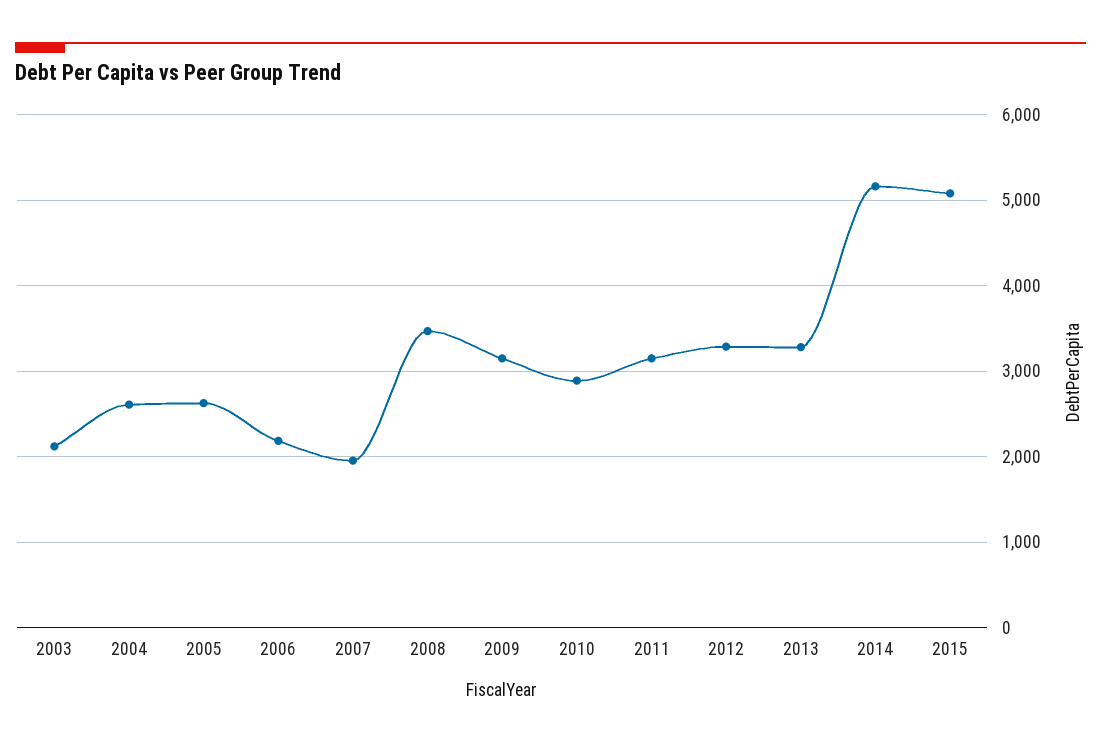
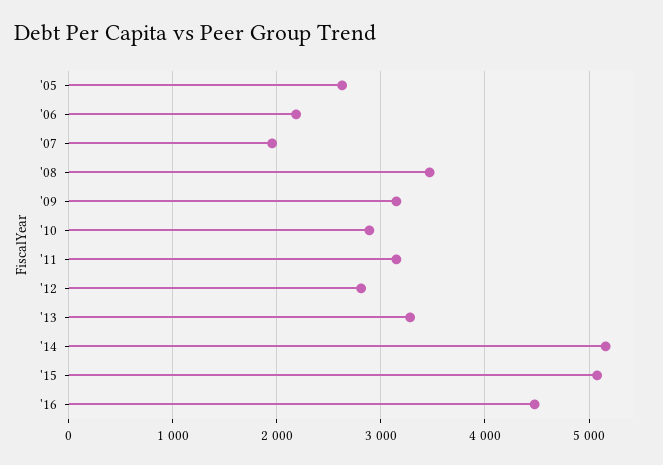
2003: 2100 -> none
2004: 2600 -> none
2012: 3300 -> 2800
'16: none -> 4500

